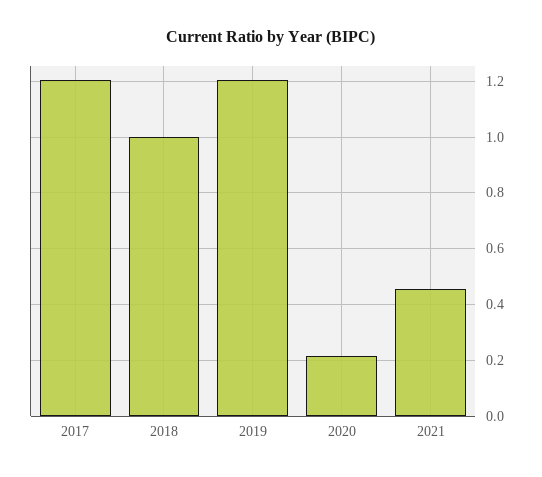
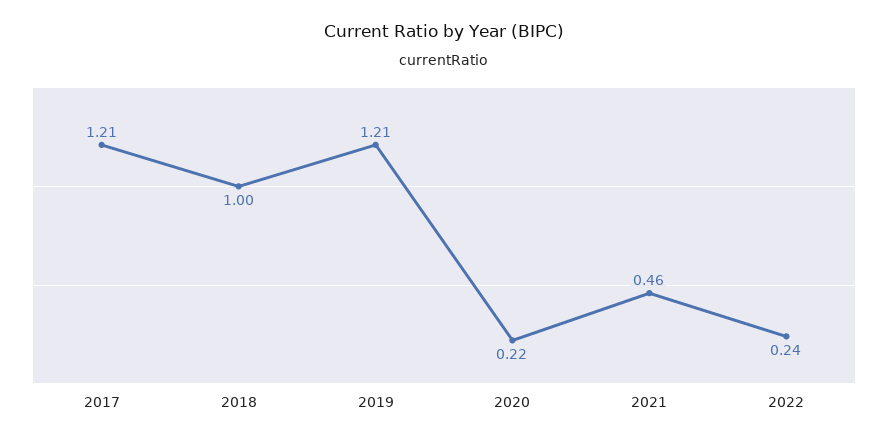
2022: none -> 0.24

